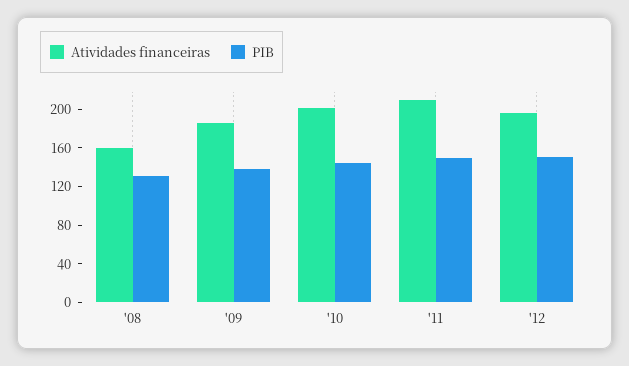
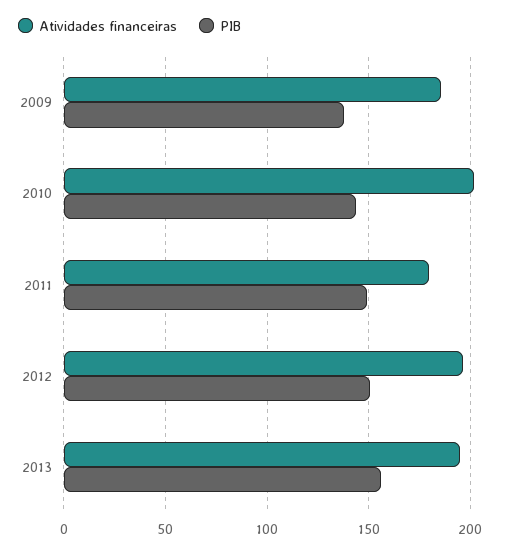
Atividades financeiras, '08: 160 -> none
PIB, '08: 130 -> none
Atividades financeiras, '11: 210 -> 180
Atividades financeiras, 2013: none -> 195
PIB, 2013: none -> 155

